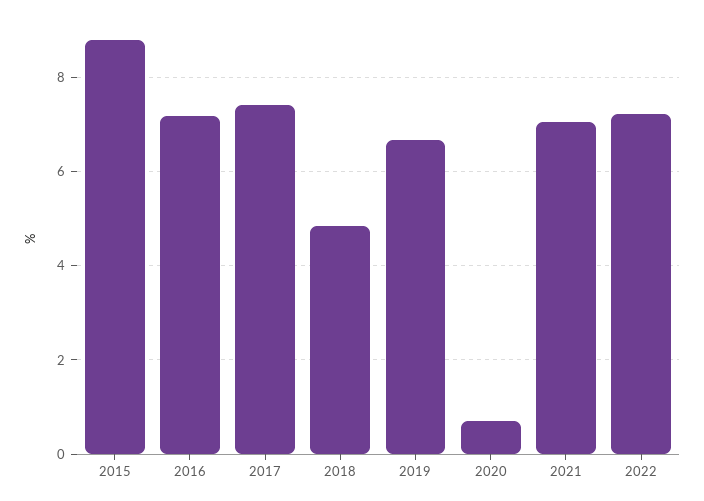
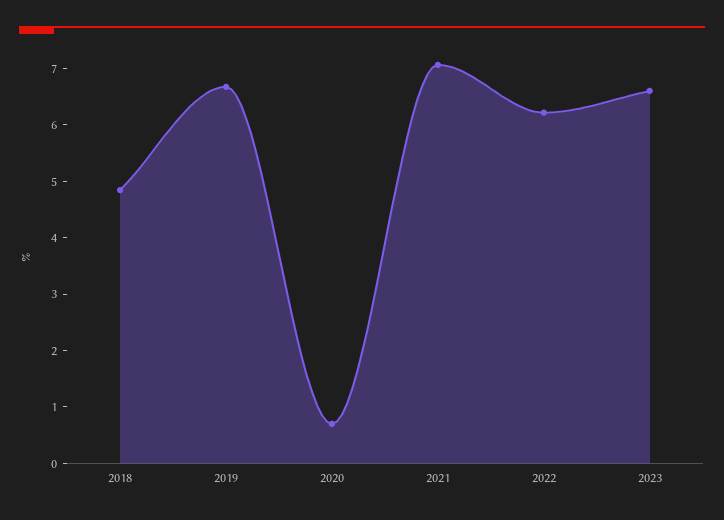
2015: 8.8 -> none
2016: 7.2 -> none
2017: 7.4 -> none
2022: 7.2 -> 6.2
2023: none -> 6.6

